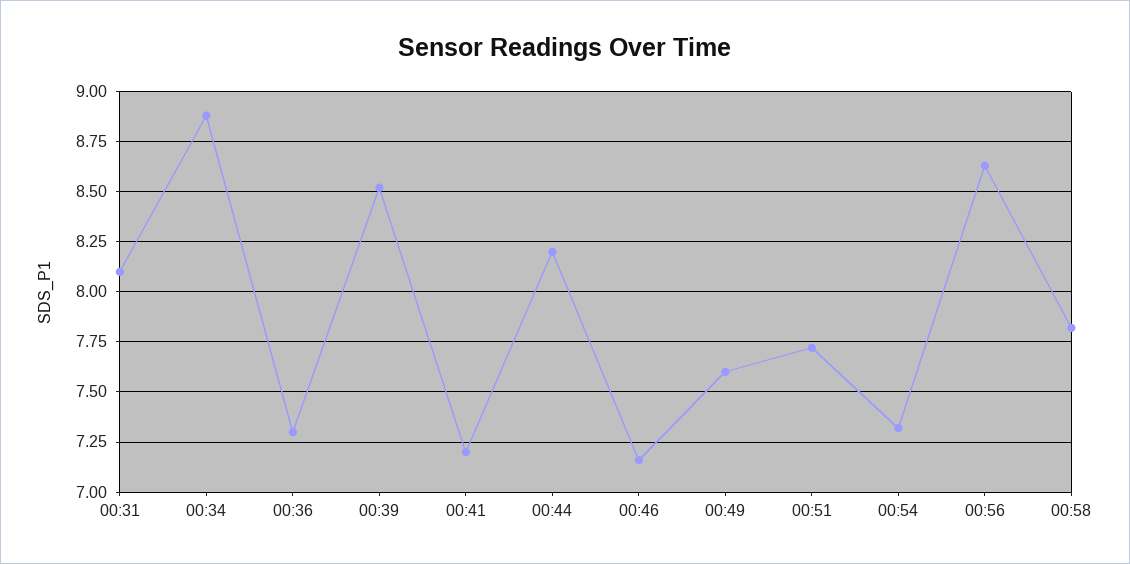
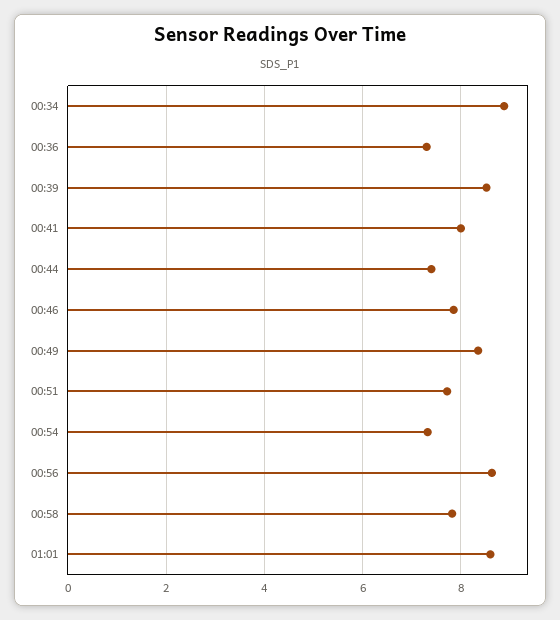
00:31: 8.1 -> none
00:41: 7.2 -> 8
00:44: 8.2 -> 7.4
00:46: 7.15 -> 7.8
00:49: 7.6 -> 8.4
01:01: none -> 8.6

